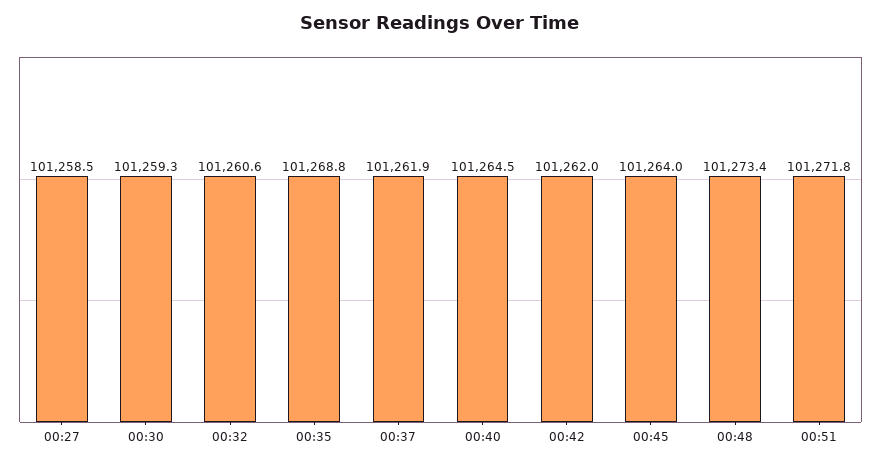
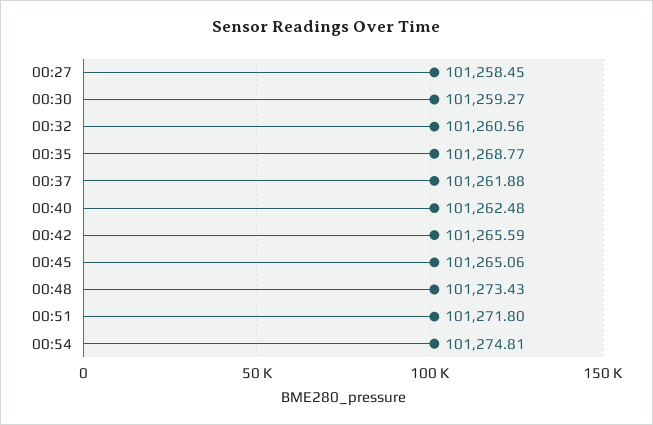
00:40: 101264.5 -> 101262.48
00:42: 101262 -> 101265.59
00:45: 101264 -> 101265.06
00:54: none -> 101274.81

